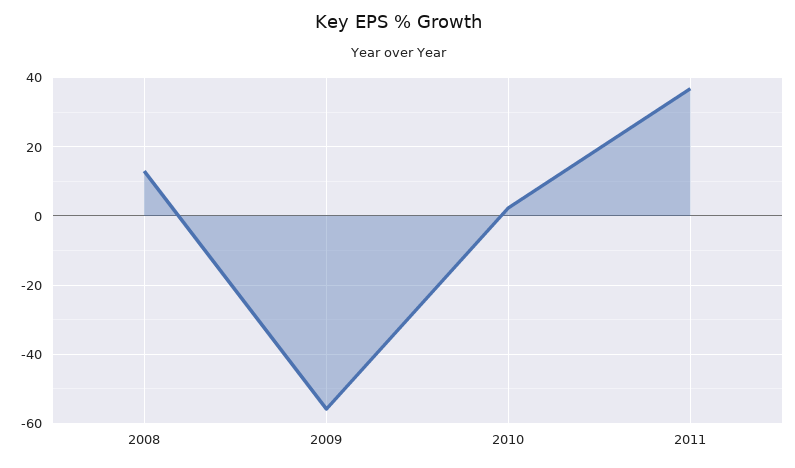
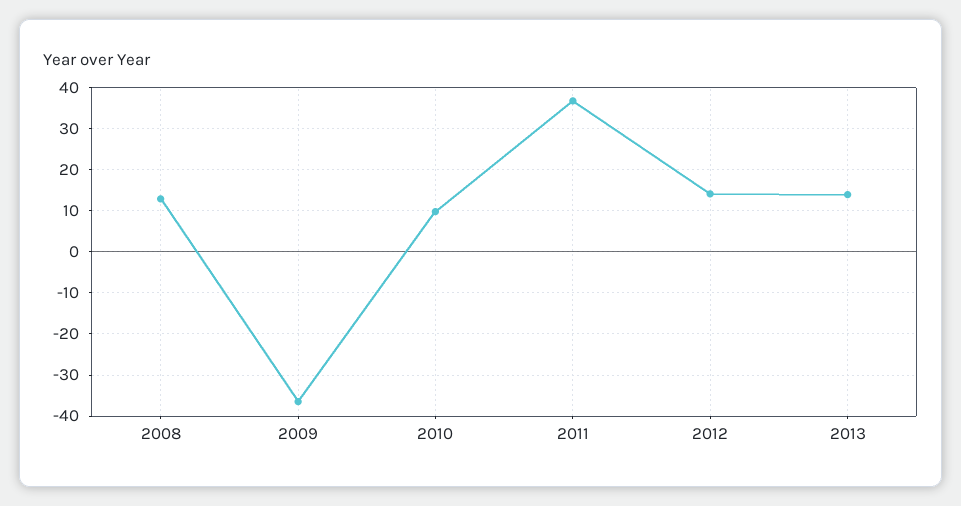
2009: -56 -> -36
2010: 2 -> 10
2012: none -> 14
2013: none -> 14

